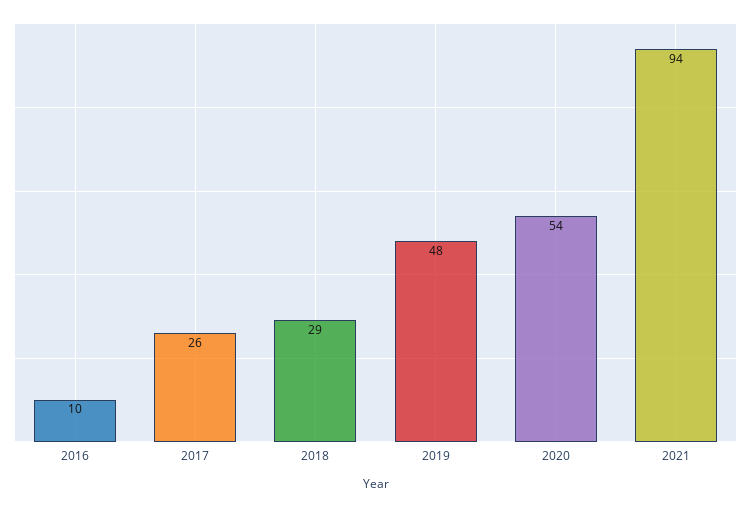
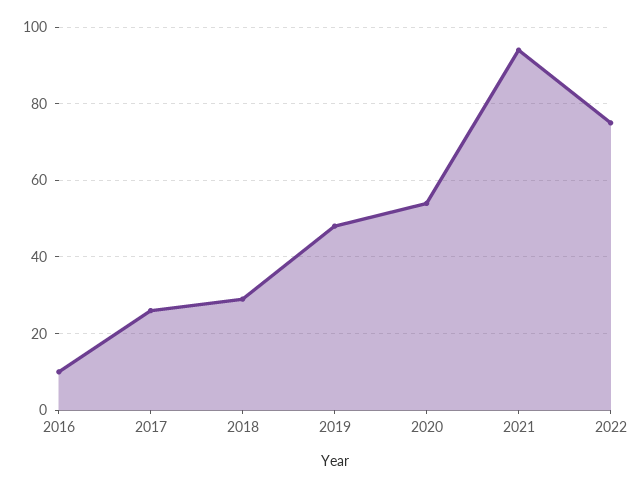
2022: none -> 75

